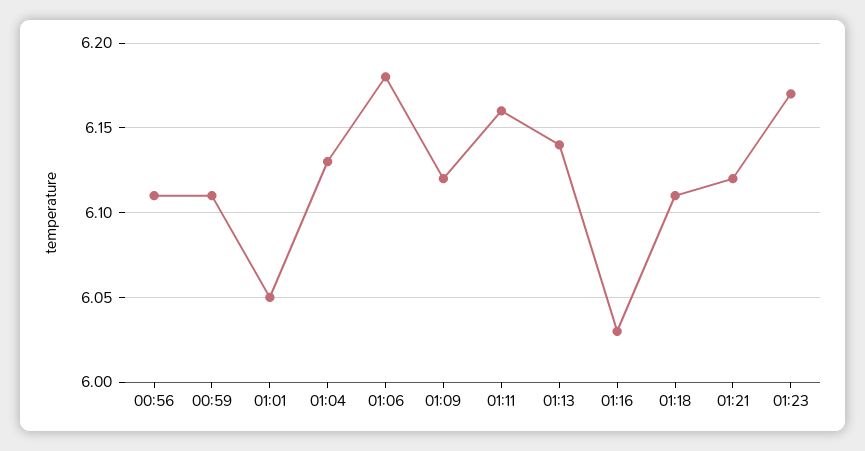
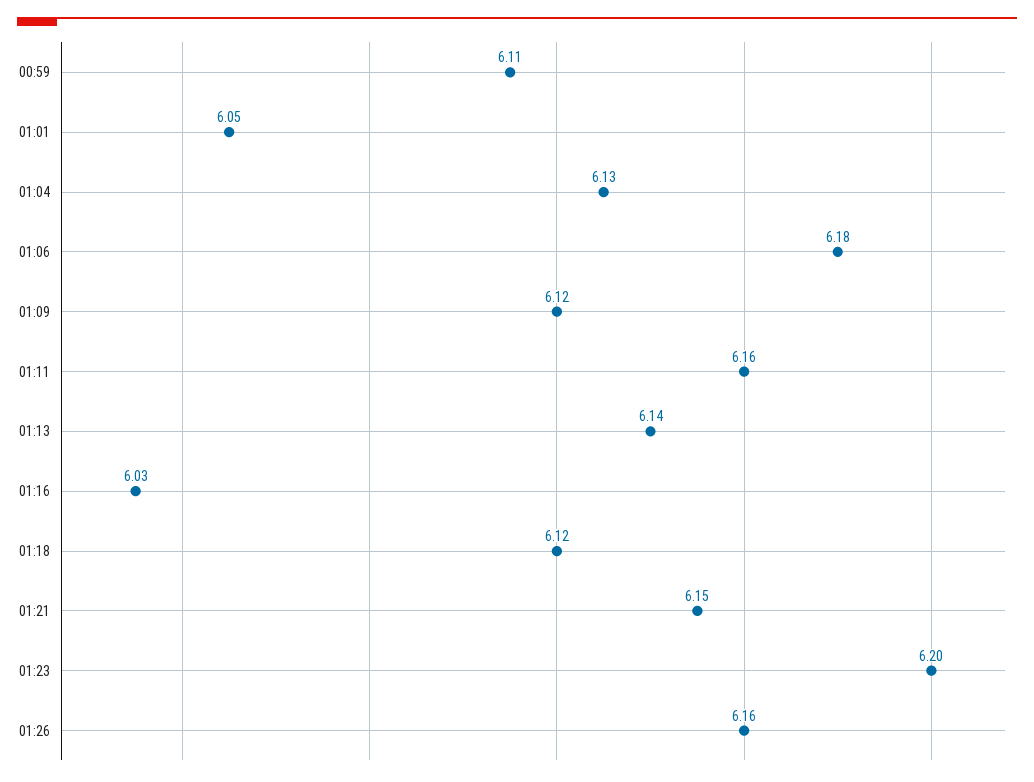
00:56: 6.11 -> none
01:18: 6.11 -> 6.12
01:21: 6.12 -> 6.15
01:23: 6.17 -> 6.2
01:26: none -> 6.16

